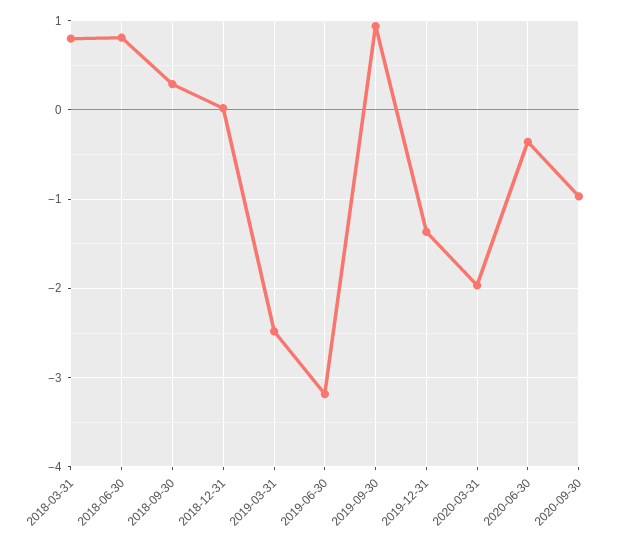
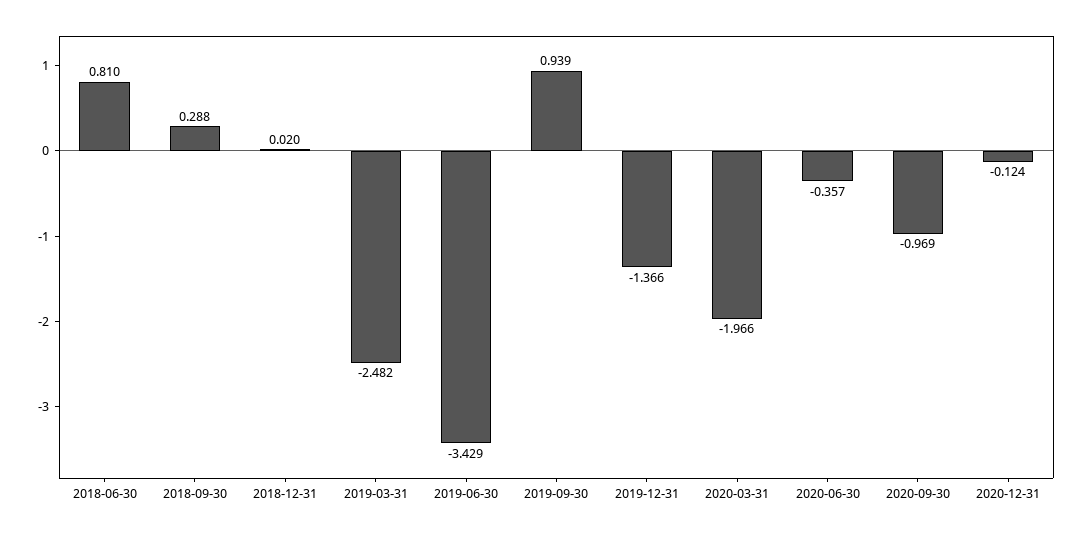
2018-03-31: 0.8 -> none
2019-06-30: -3.2 -> -3.429
2020-12-31: none -> -0.124

